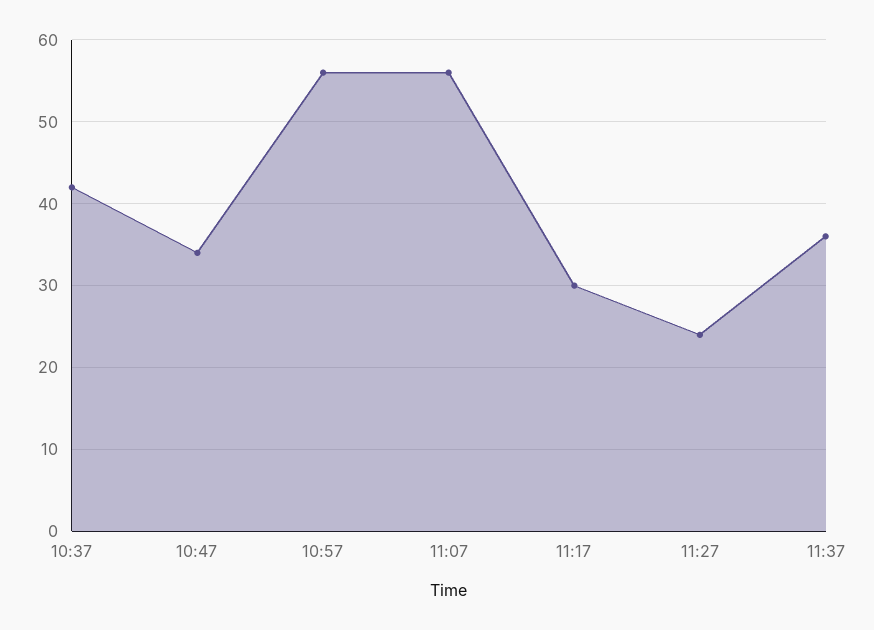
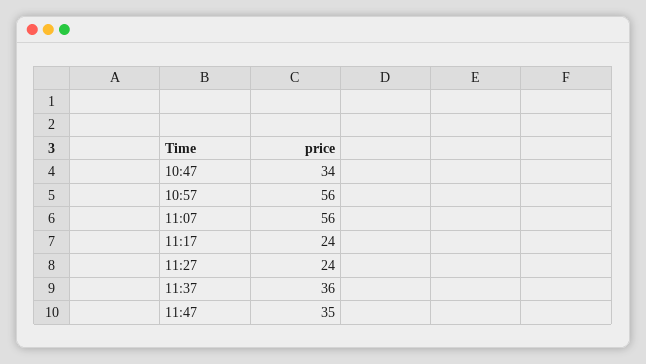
10:37: 42 -> none
11:17: 30 -> 24
11:47: none -> 35

